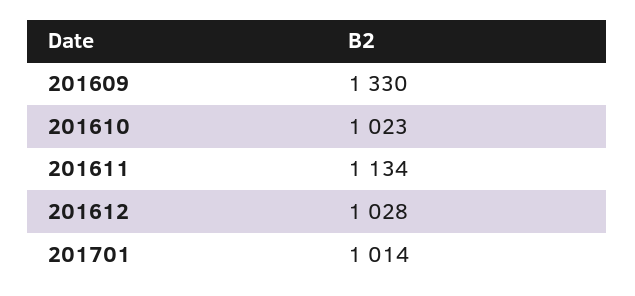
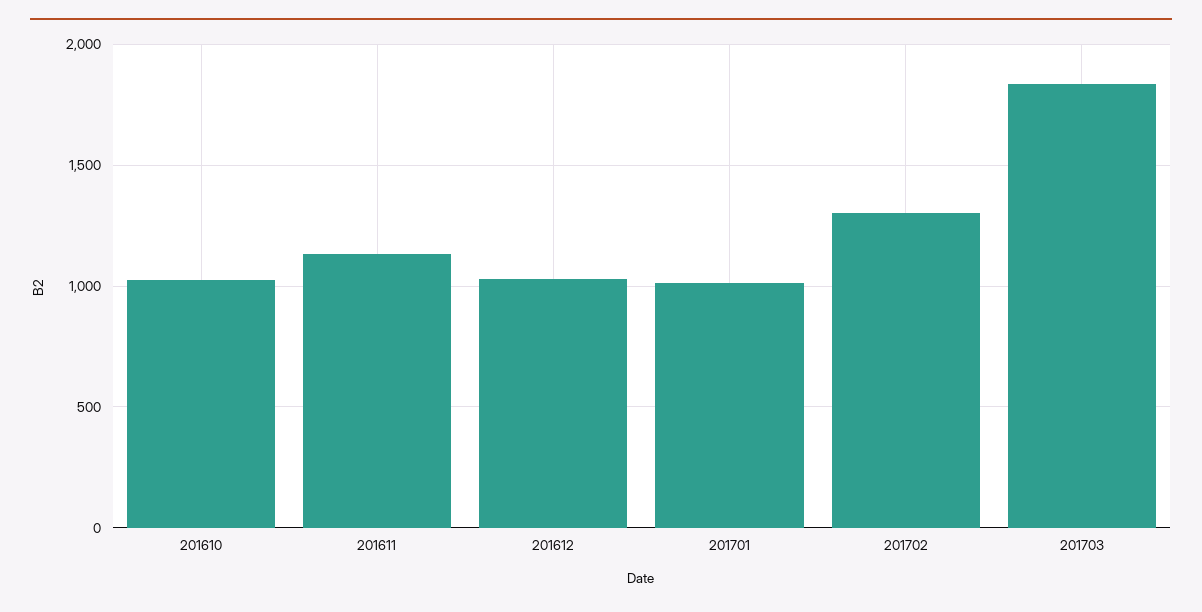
201609: 1330 -> none
201702: none -> 1300
201703: none -> 1850

